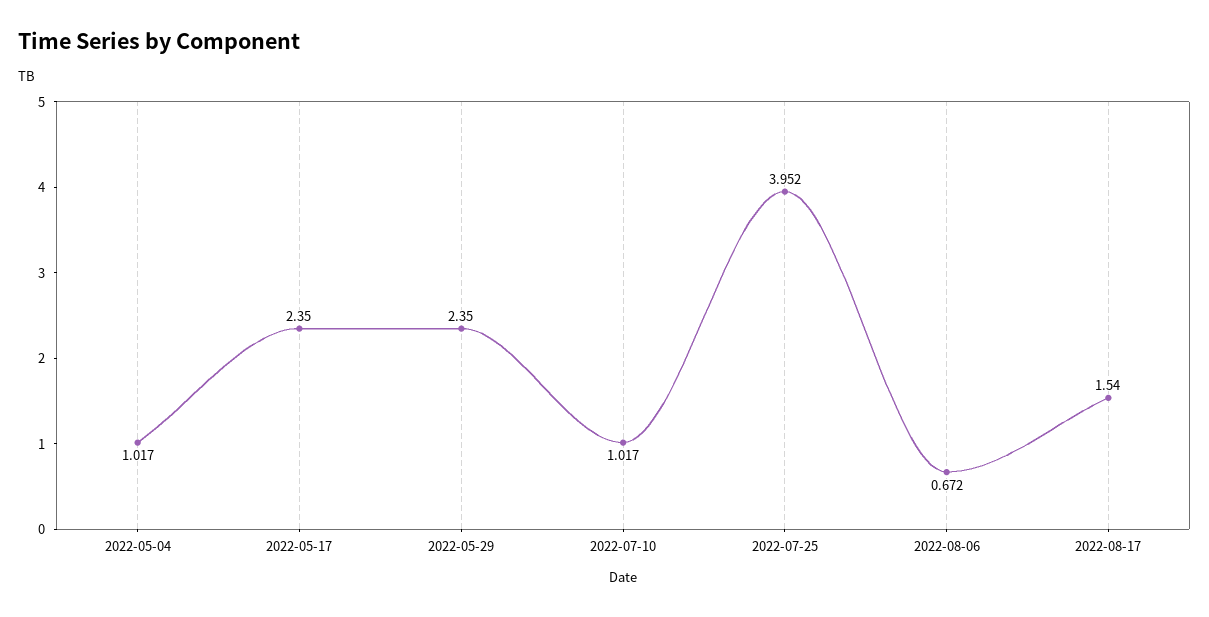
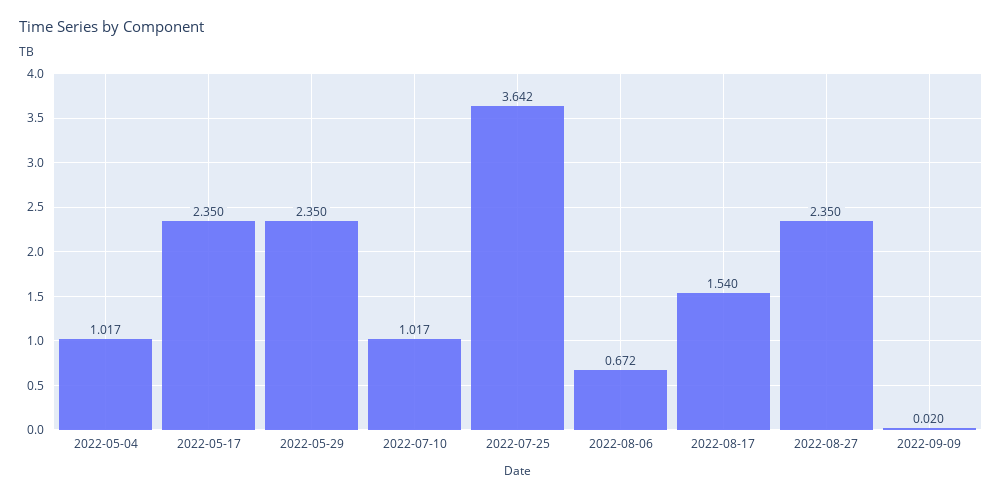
2022-07-25: 3.952 -> 3.642
2022-08-27: none -> 2.35
2022-09-09: none -> 0.02

